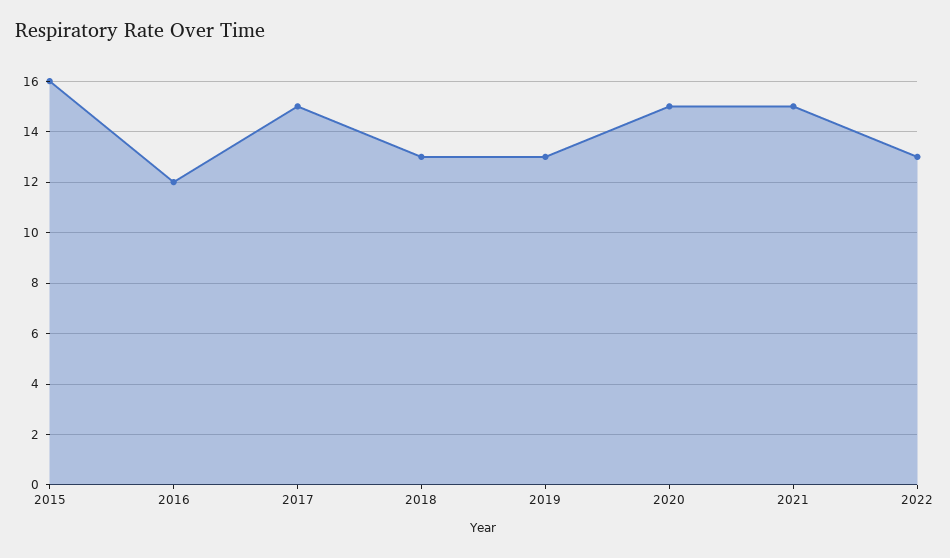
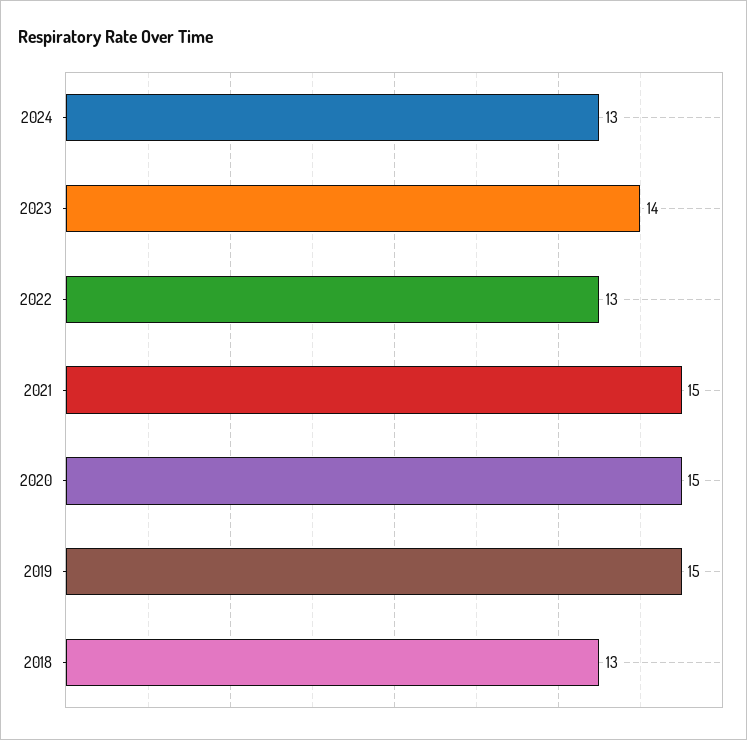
2015: 16 -> none
2016: 12 -> none
2017: 15 -> none
2019: 13 -> 15
2024: none -> 13
2023: none -> 14

